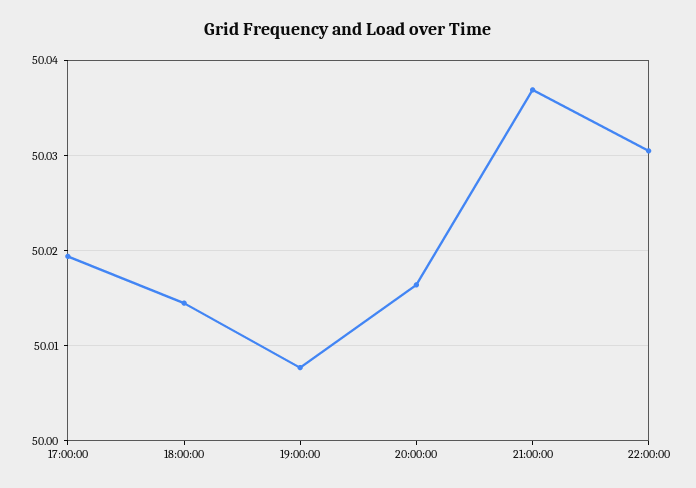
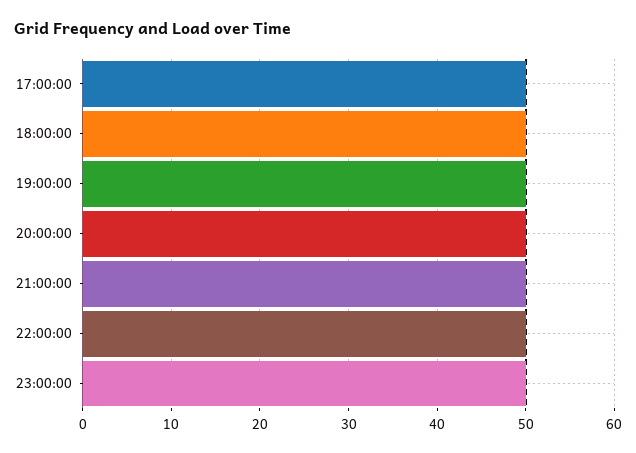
23:00:00: none -> 50

